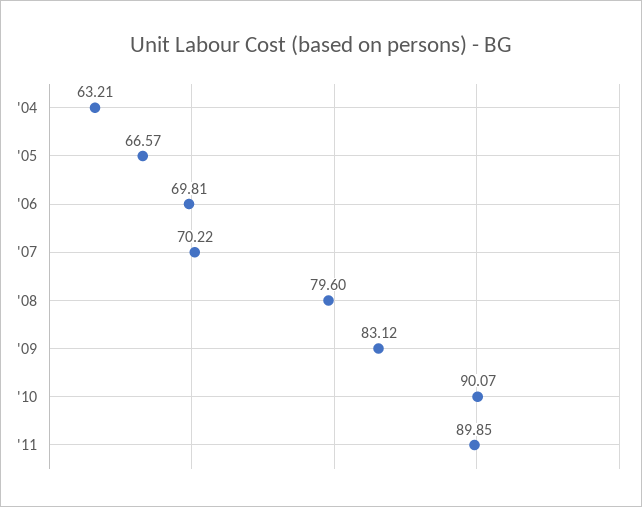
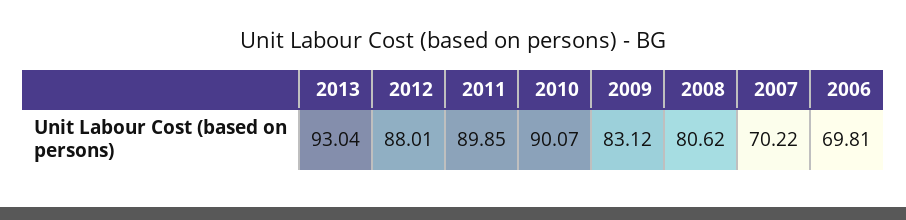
'04: 63.21 -> none
'05: 66.57 -> none
'08: 79.6 -> 80.62
2013: none -> 93.04
2012: none -> 88.01

